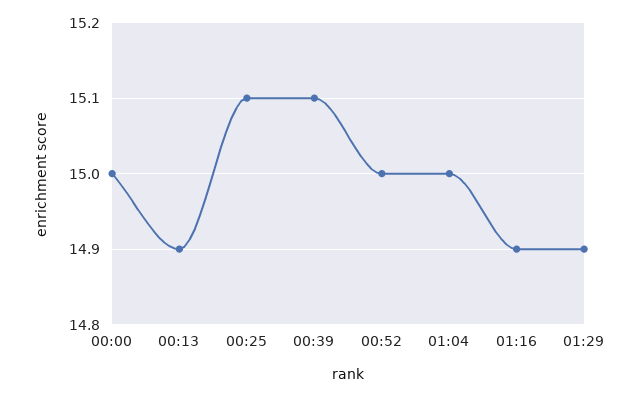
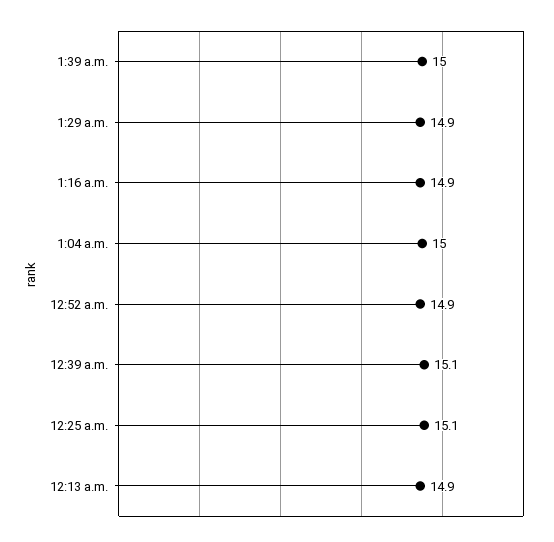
00:00: 15 -> none
00:52: 15 -> 14.9
1:39 a.m.: none -> 15

